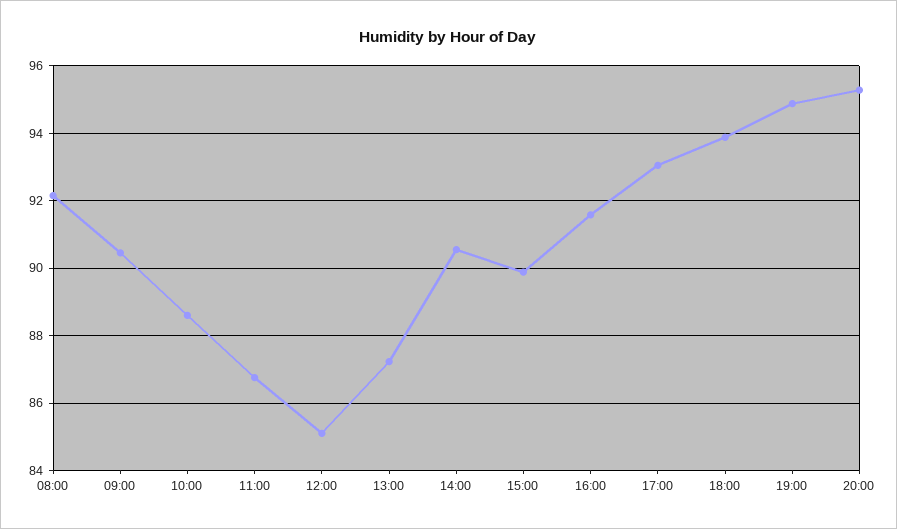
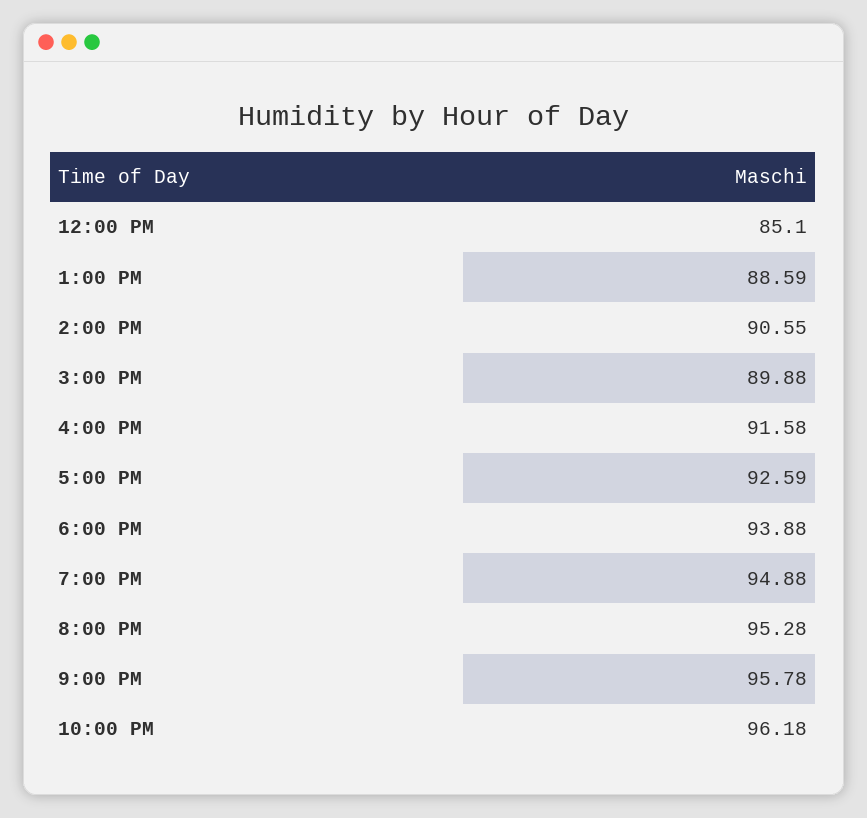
08:00: 92.2 -> none
09:00: 90.4 -> none
10:00: 88.6 -> none
11:00: 86.8 -> none
13:00: 87.2 -> 88.59
17:00: 93 -> 92.59
9:00 PM: none -> 95.78
10:00 PM: none -> 96.18

